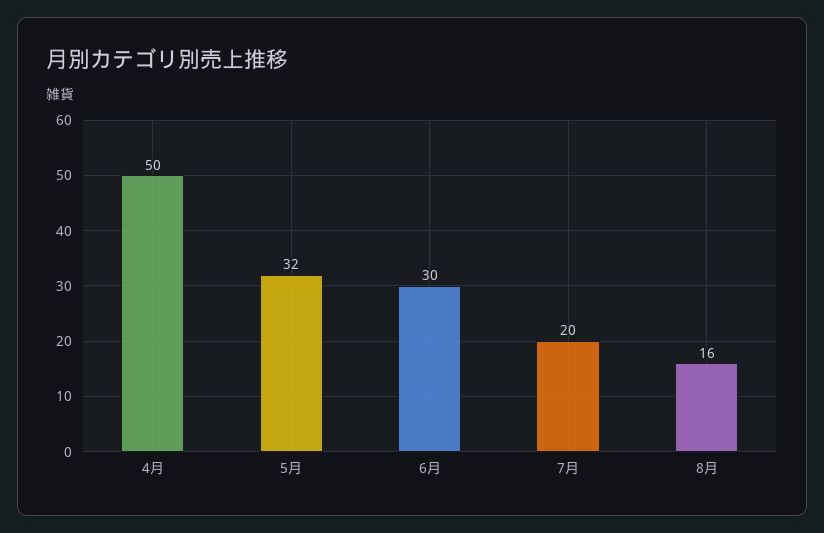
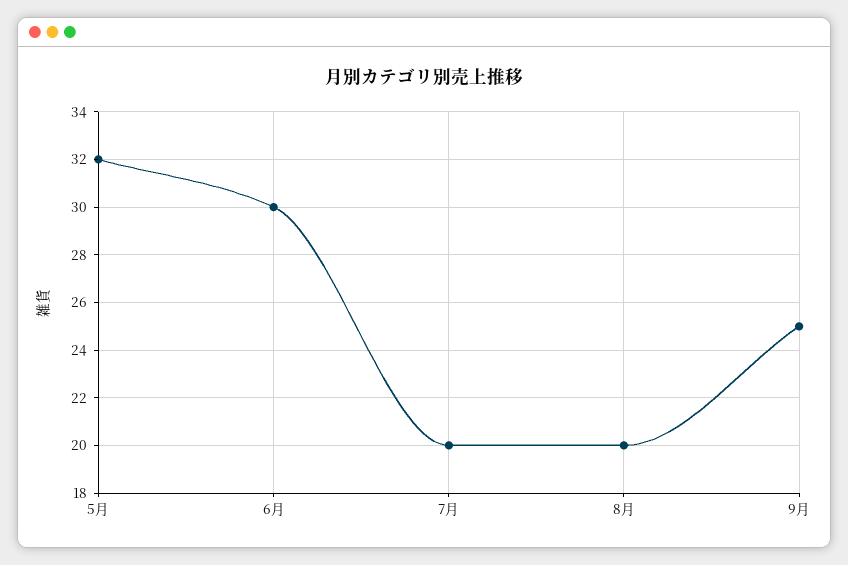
4月: 50 -> none
8月: 16 -> 20
9月: none -> 25

